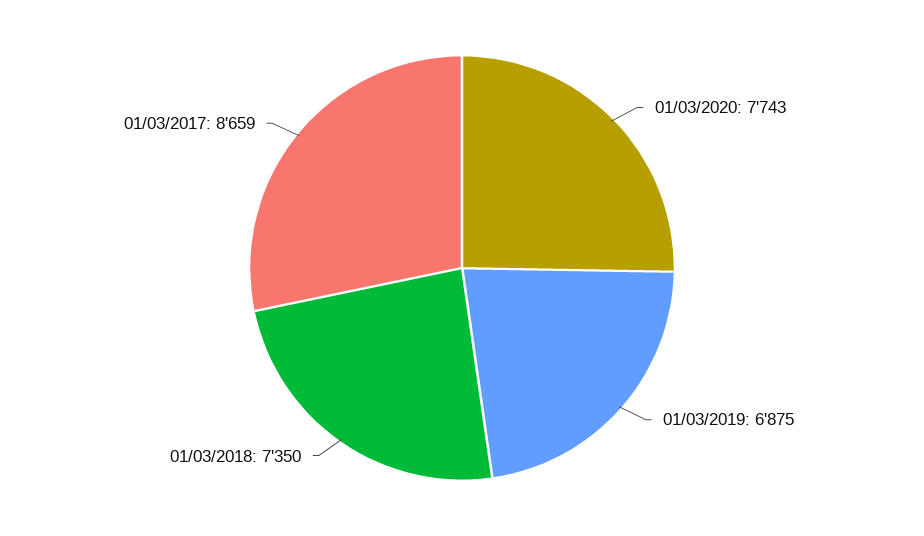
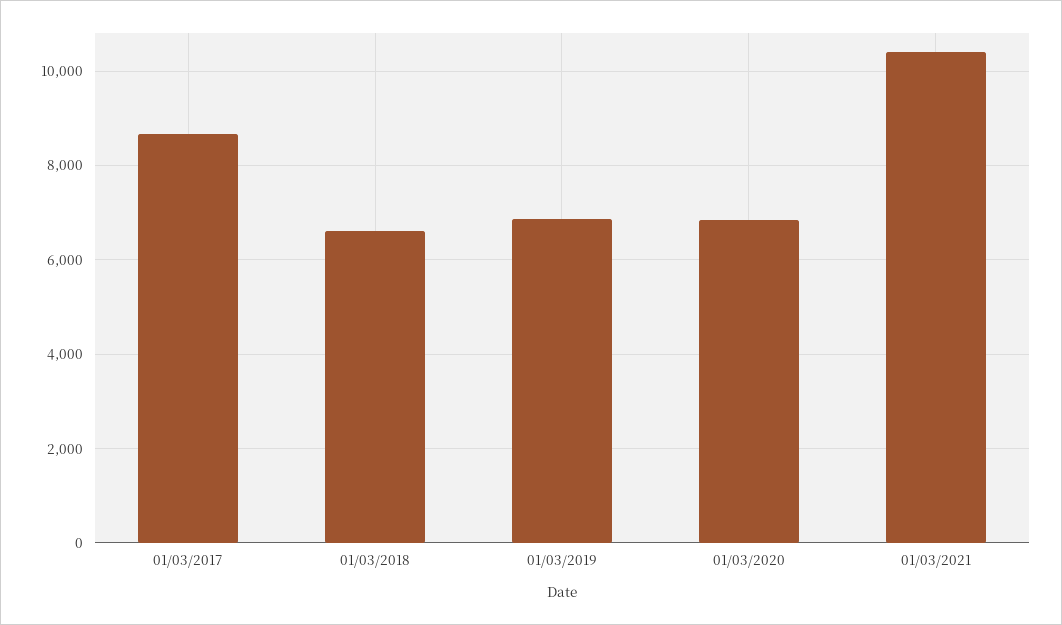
01/03/2020: 7743 -> 6800
01/03/2018: 7350 -> 6600
01/03/2021: none -> 10400

